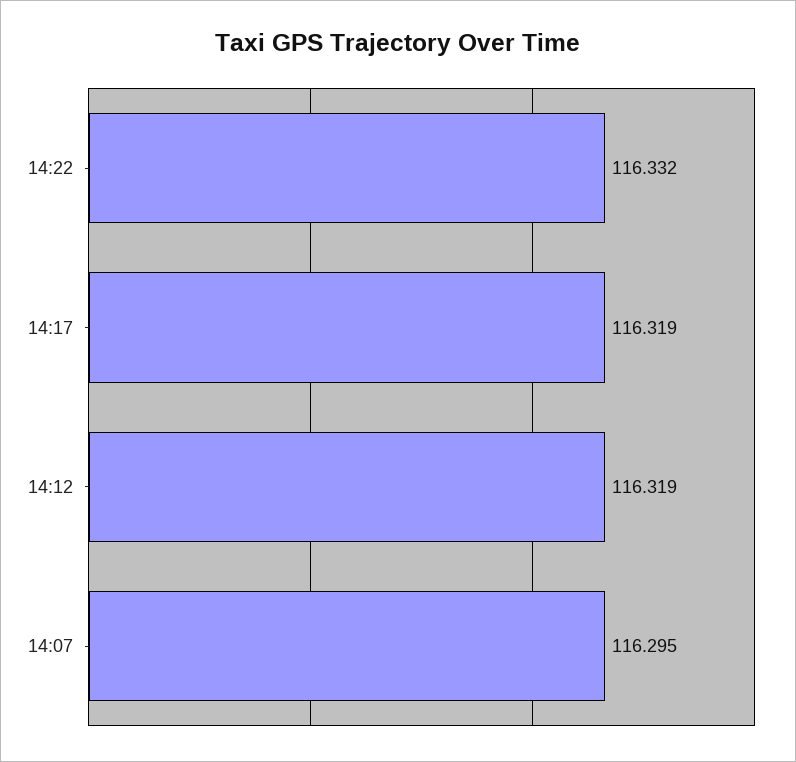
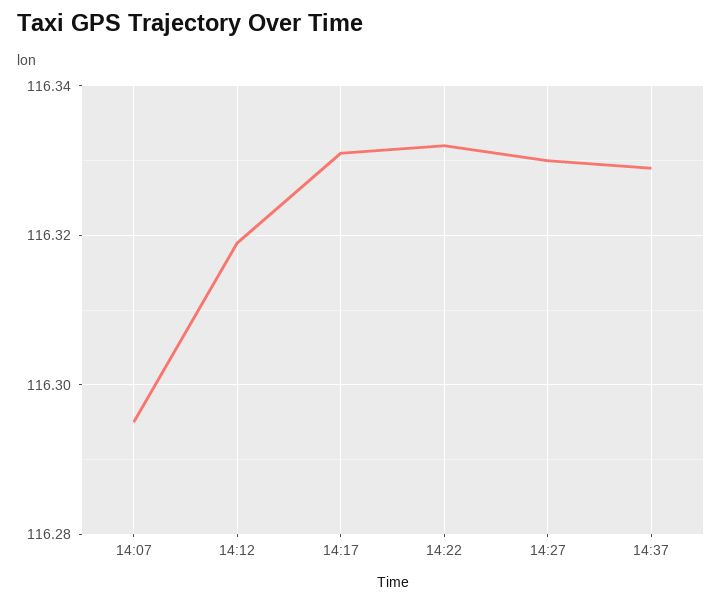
14:17: 116.319 -> 116.33
14:27: none -> 116.33
14:37: none -> 116.33

